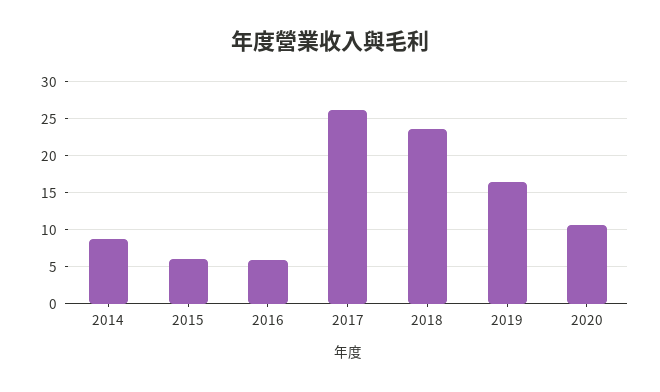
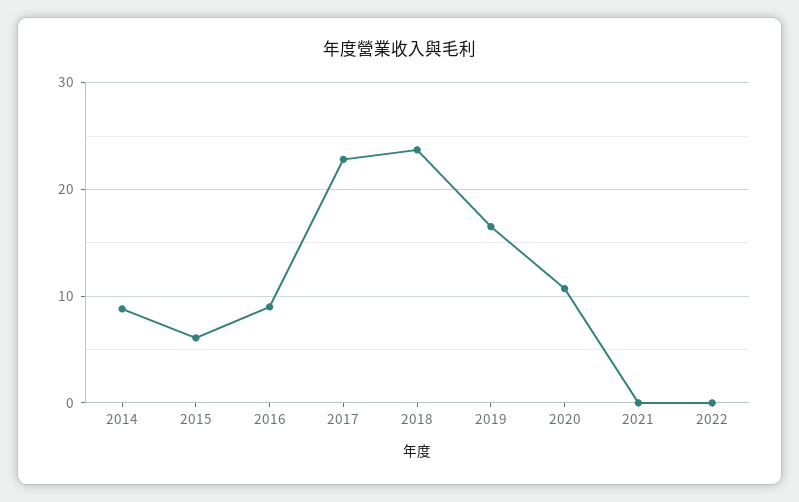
2016: 6 -> 9
2017: 26 -> 23
2021: none -> 0
2022: none -> 0

